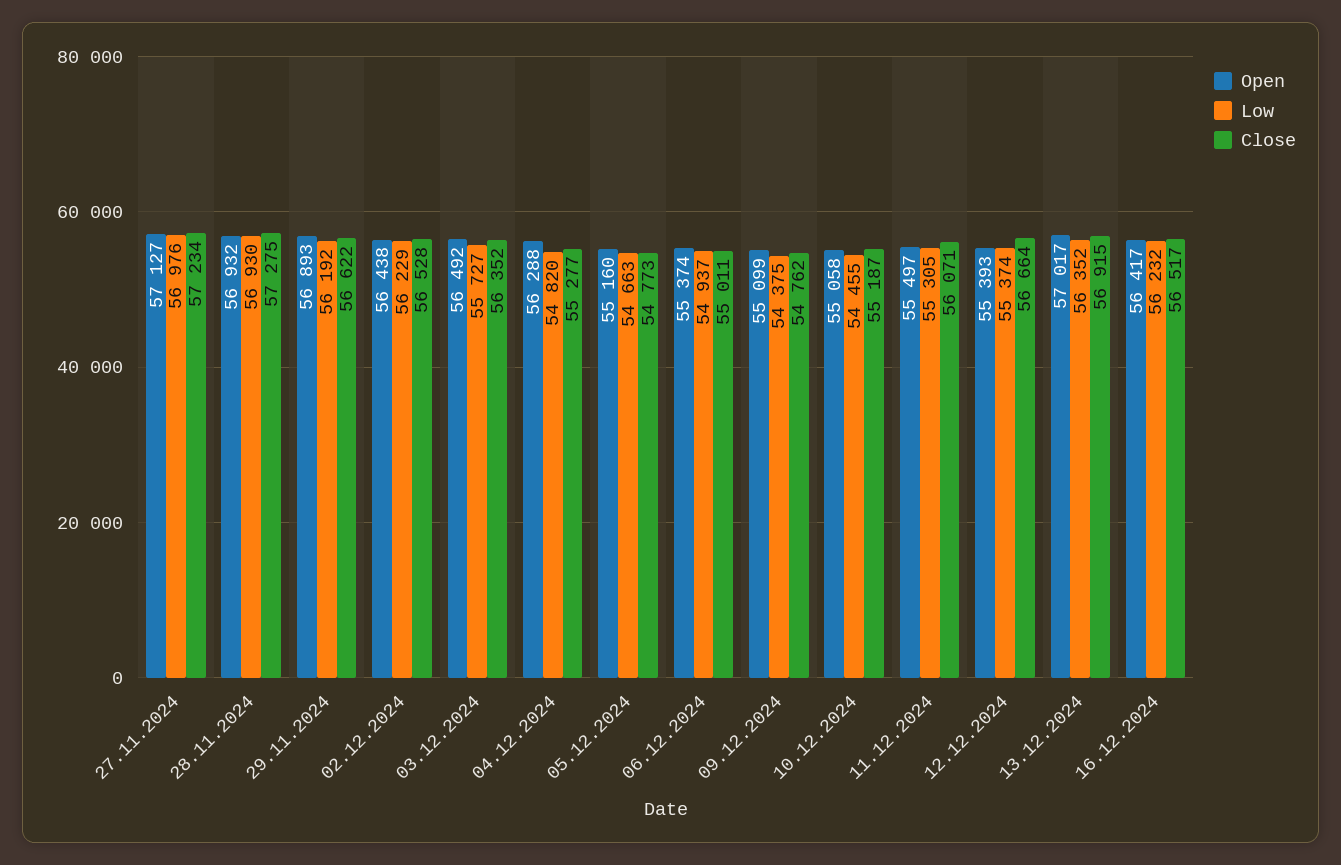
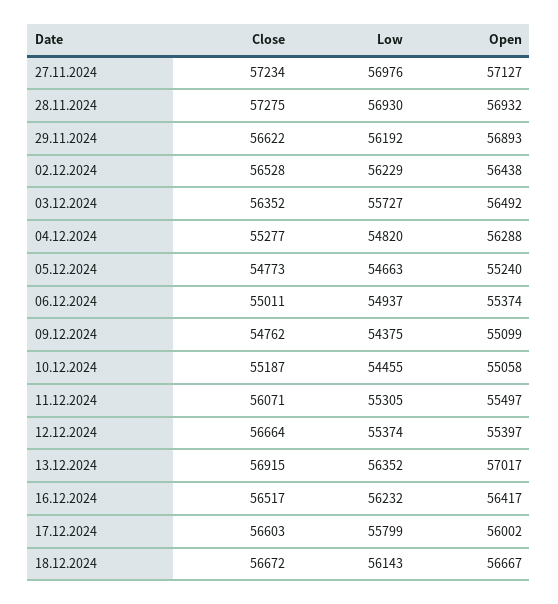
Open, 05.12.2024: 55160 -> 55240
Open, 12.12.2024: 55393 -> 55397
Close, 17.12.2024: none -> 56603
Low, 17.12.2024: none -> 55799
Open, 17.12.2024: none -> 56002
Close, 18.12.2024: none -> 56672
Low, 18.12.2024: none -> 56143
Open, 18.12.2024: none -> 56667

